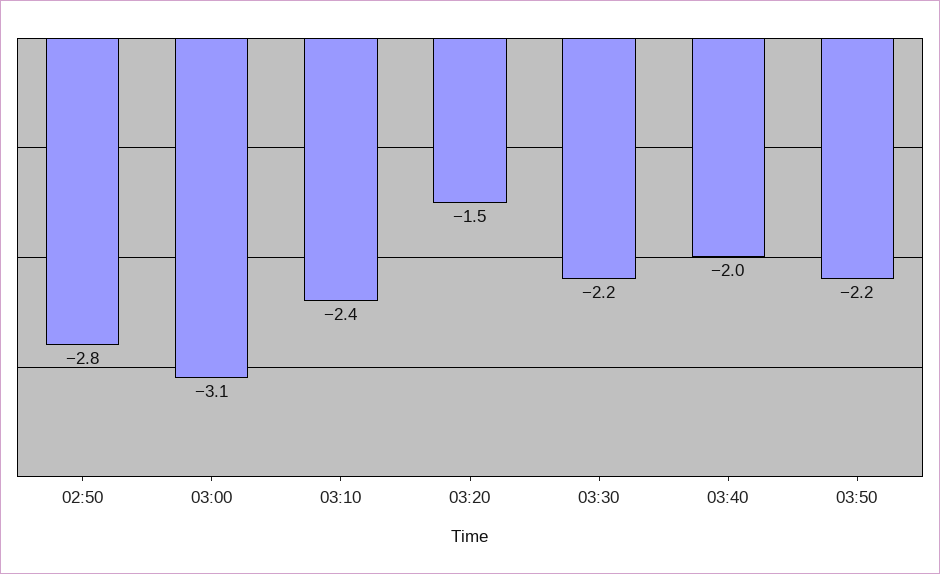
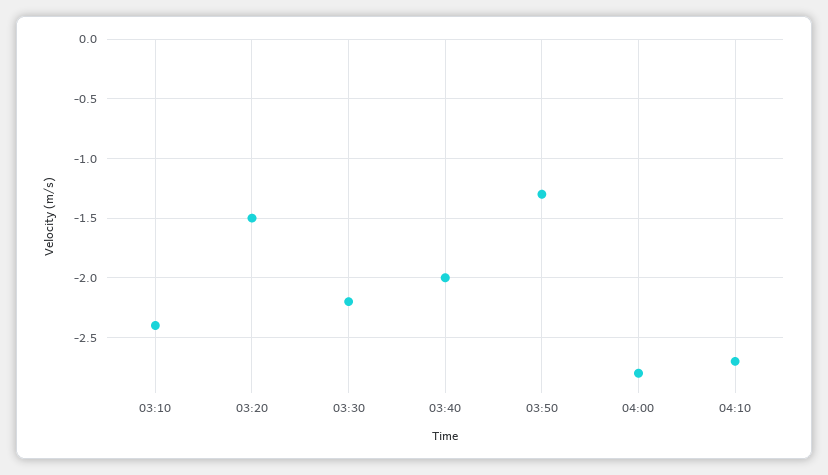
02:50: -2.8 -> none
03:00: -3.1 -> none
03:50: -2.2 -> -1.3
04:00: none -> -2.8
04:10: none -> -2.7

